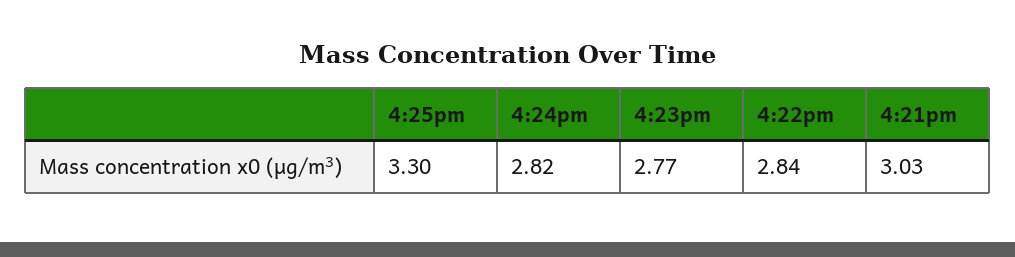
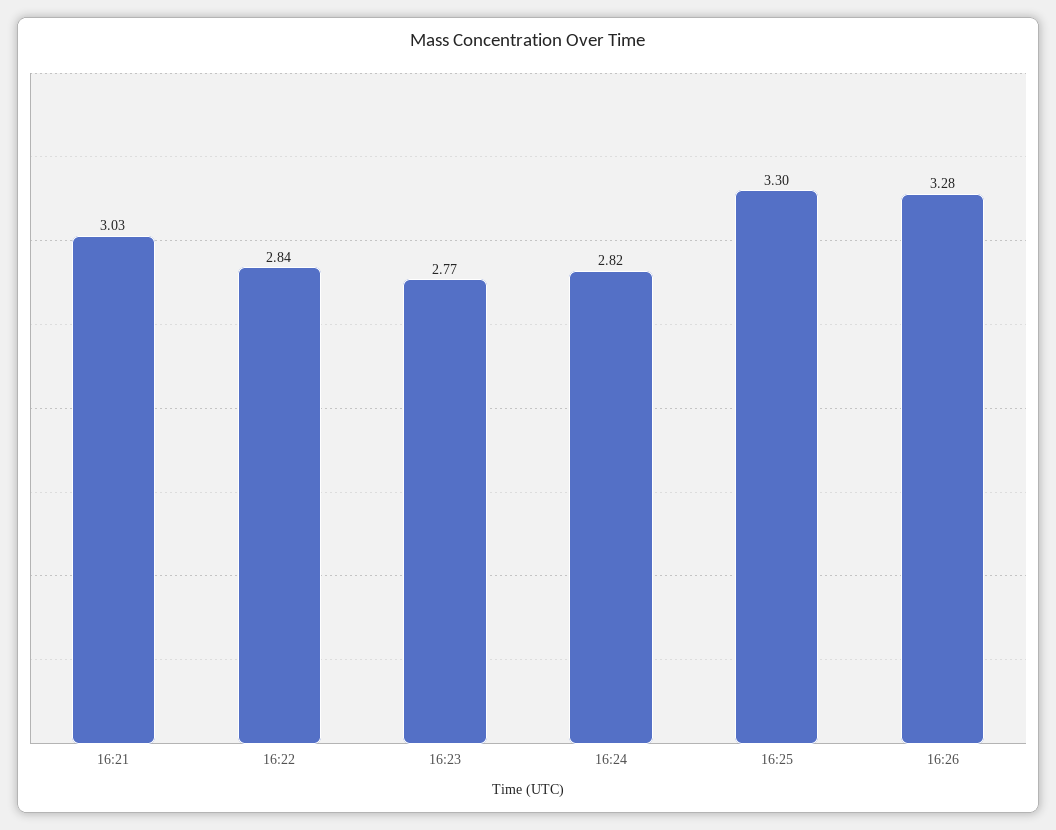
16:26: none -> 3.28

